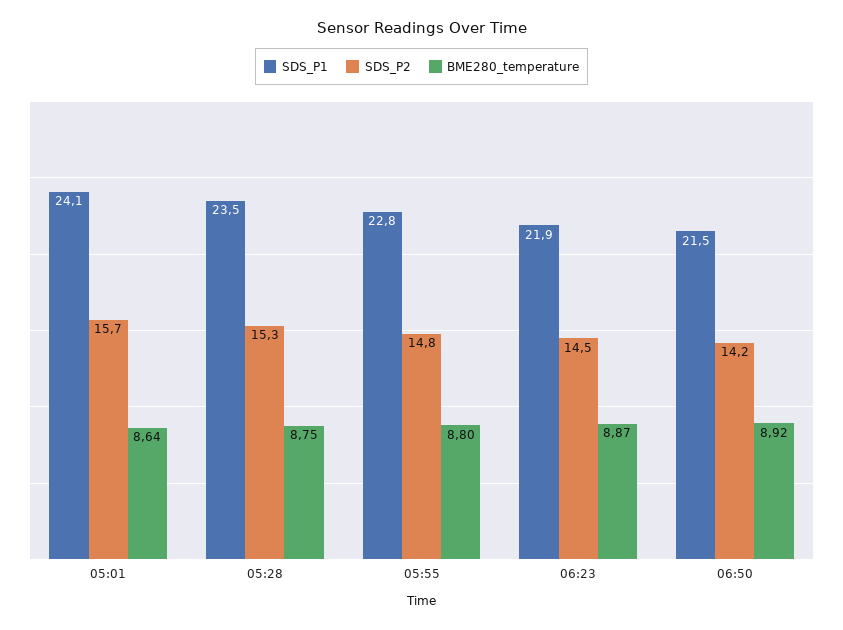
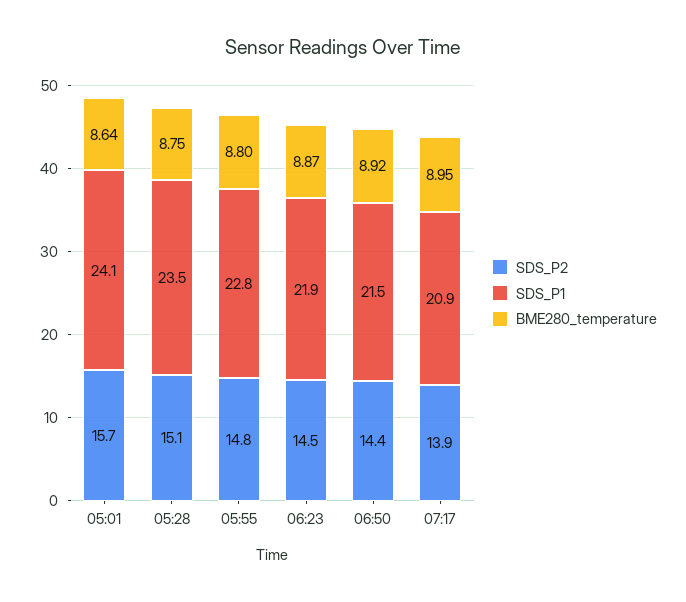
SDS_P2, 05:28: 15.3 -> 15.1
SDS_P2, 06:50: 14.2 -> 14.4
SDS_P2, 07:17: none -> 13.9
SDS_P1, 07:17: none -> 20.9
BME280_temperature, 07:17: none -> 8.95

